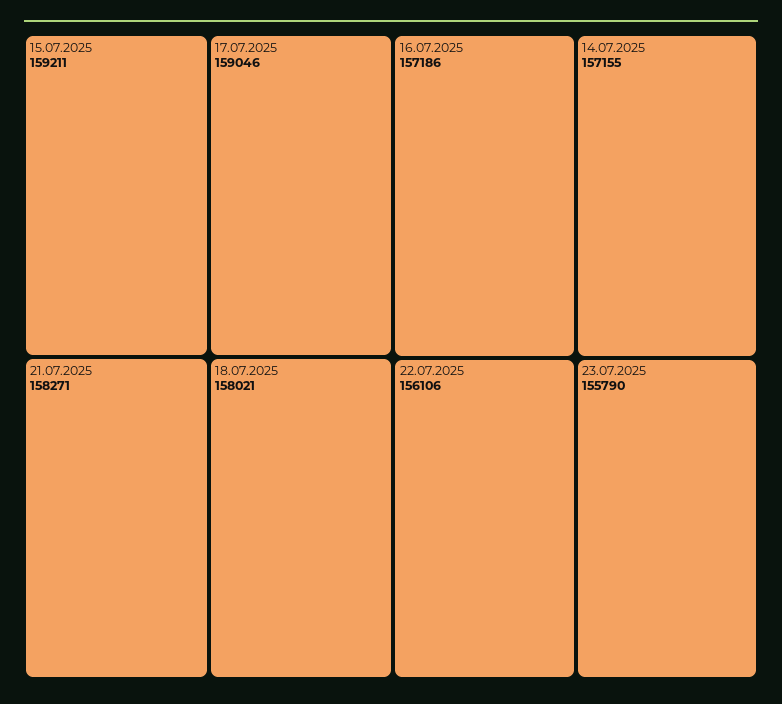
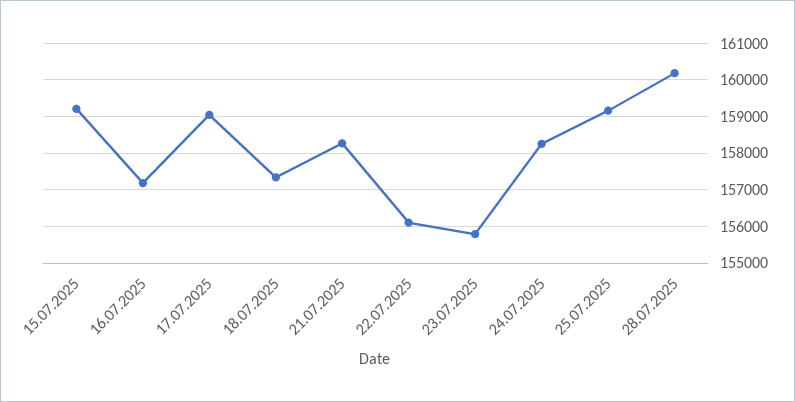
18.07.2025: 158021 -> 157400
14.07.2025: 157155 -> none
24.07.2025: none -> 158200
25.07.2025: none -> 159200
28.07.2025: none -> 160200

